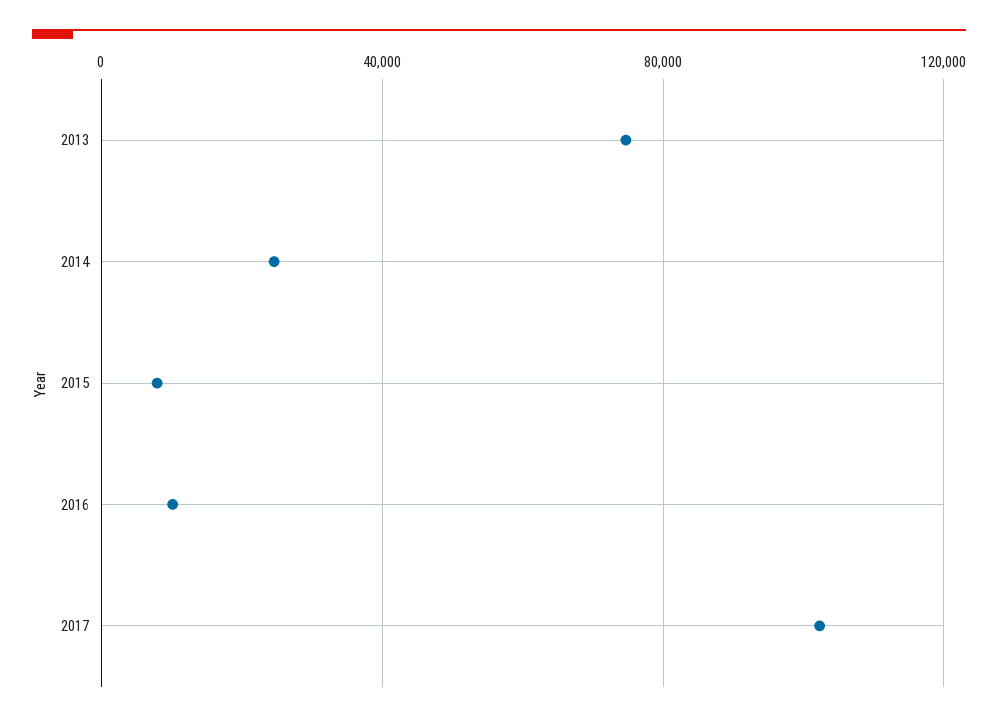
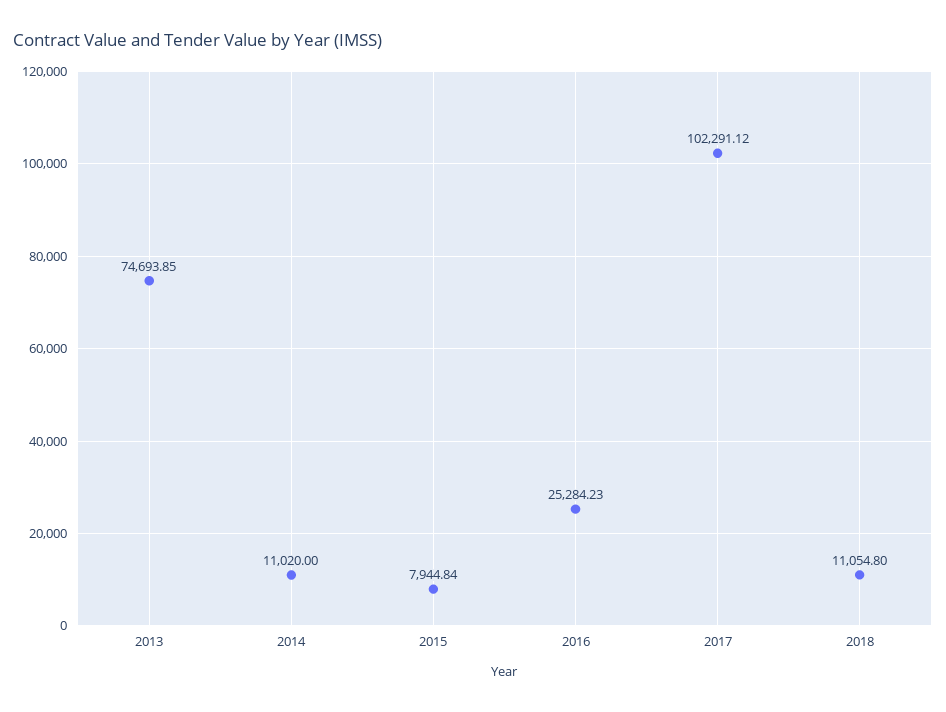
2014: 25000 -> 11020
2016: 10000 -> 25284.23
2018: none -> 11054.8

